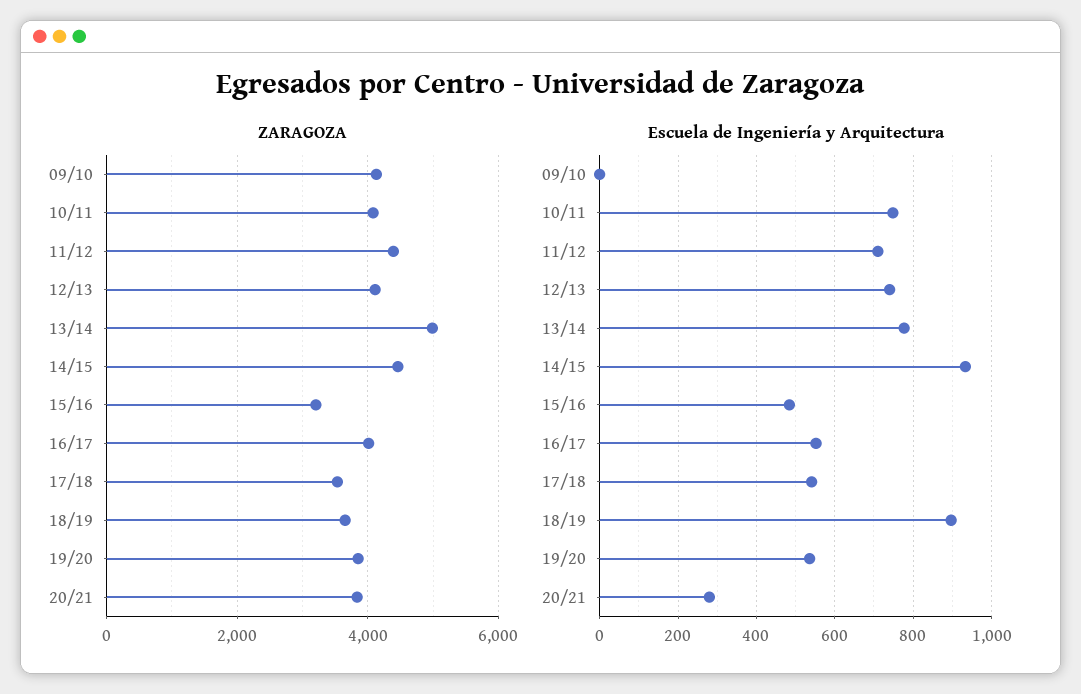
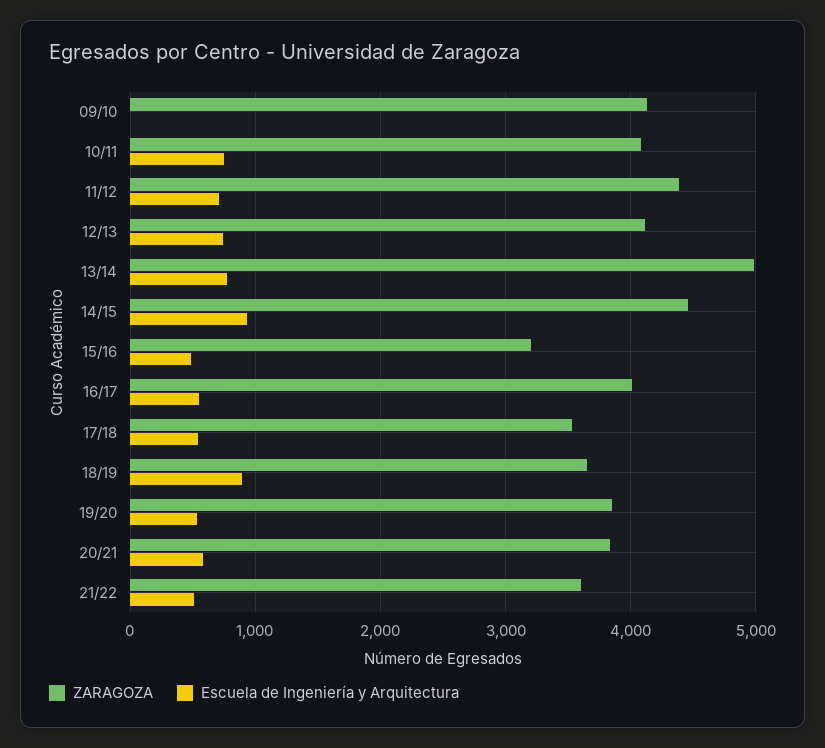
Escuela de Ingeniería y Arquitectura, 20/21: 280 -> 600
ZARAGOZA, 21/22: none -> 3600
Escuela de Ingeniería y Arquitectura, 21/22: none -> 500

